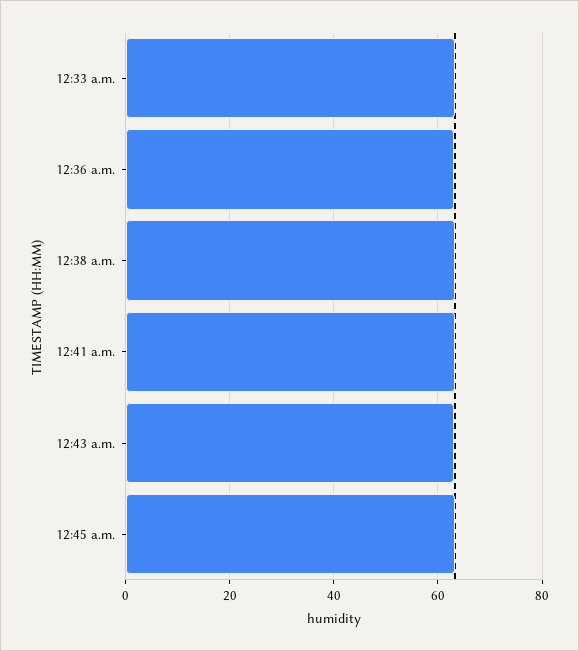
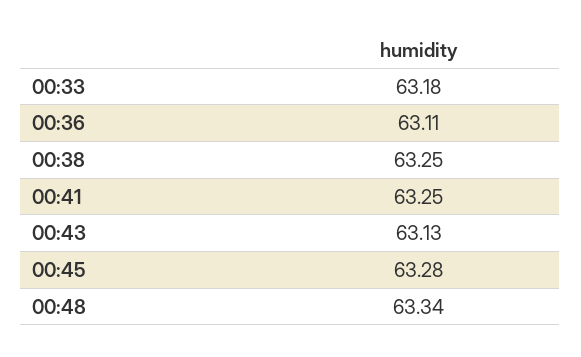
00:48: none -> 63.34

